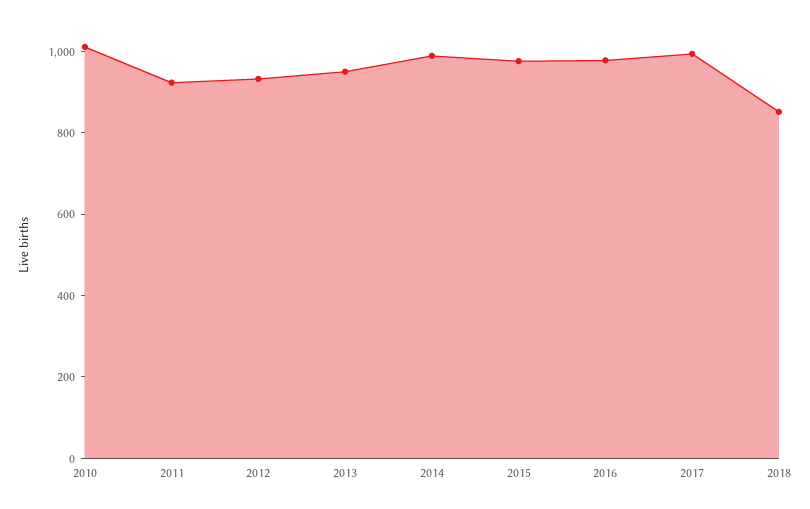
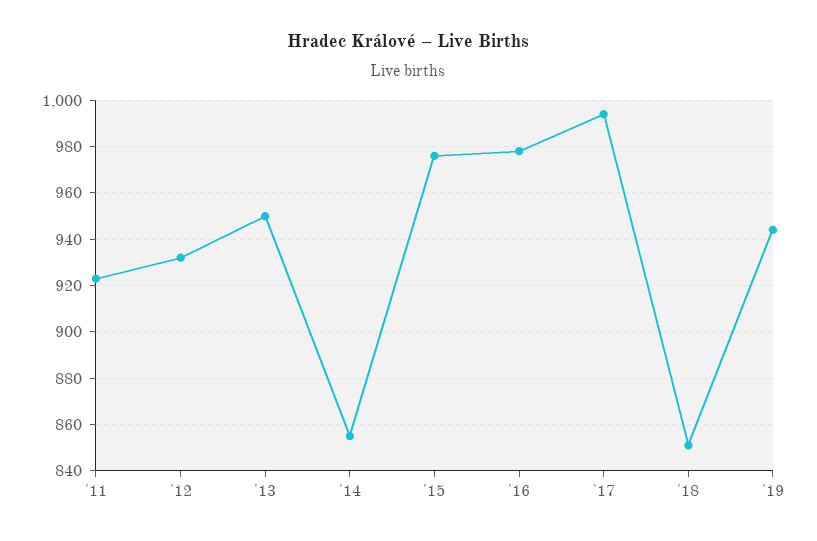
2010: 1000 -> none
2014: 1000 -> 855
'19: none -> 945

